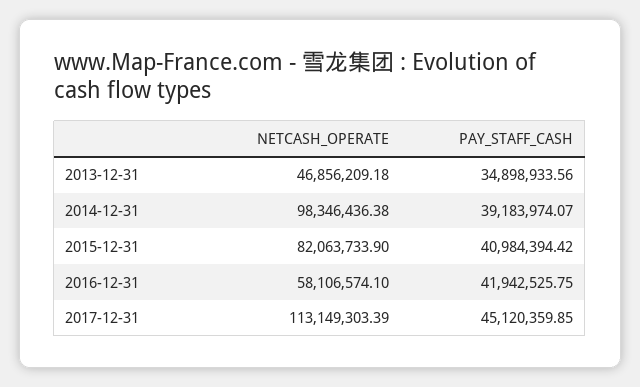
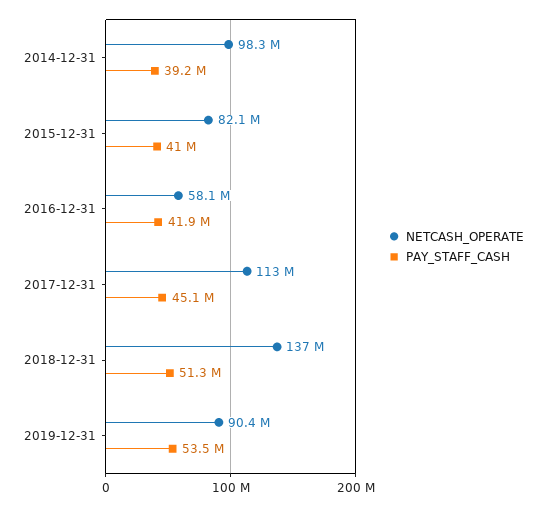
NETCASH_OPERATE, 2013-12-31: 46856209.18 -> none
PAY_STAFF_CASH, 2013-12-31: 34898933.56 -> none
NETCASH_OPERATE, 2018-12-31: none -> 137000000
PAY_STAFF_CASH, 2018-12-31: none -> 51300000
NETCASH_OPERATE, 2019-12-31: none -> 90400000
PAY_STAFF_CASH, 2019-12-31: none -> 53500000

